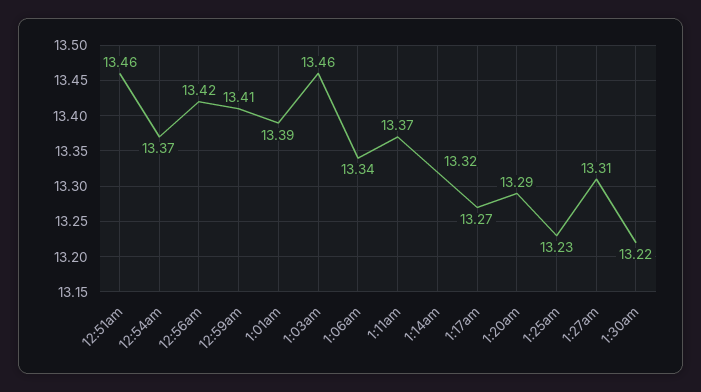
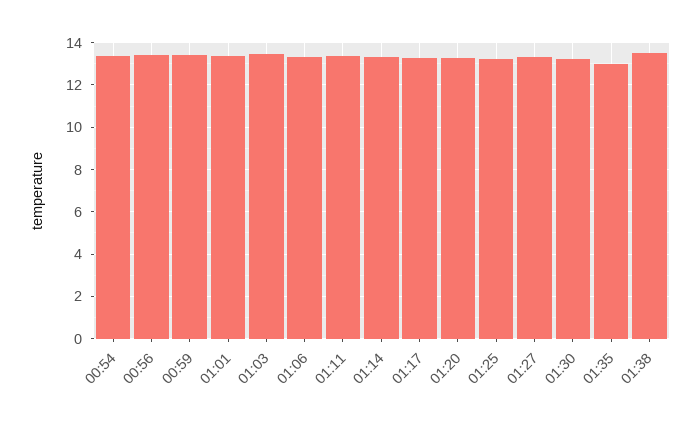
12:51am: 13.46 -> none
01:35: none -> 13
01:38: none -> 13.5

